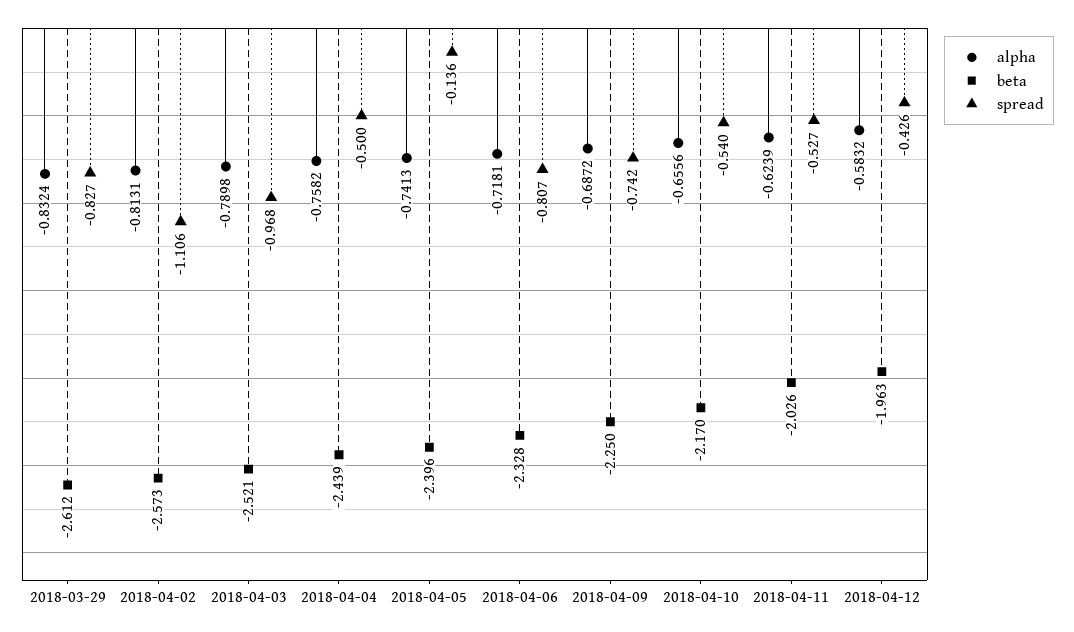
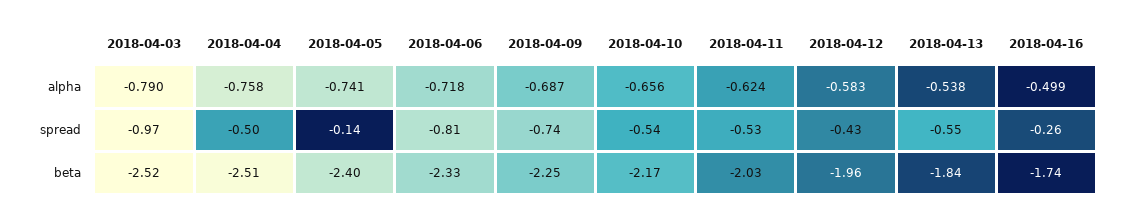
alpha, 2018-03-29: -0.8324 -> none
beta, 2018-03-29: -2.612 -> none
spread, 2018-03-29: -0.827 -> none
alpha, 2018-04-02: -0.8131 -> none
beta, 2018-04-02: -2.573 -> none
spread, 2018-04-02: -1.106 -> none
beta, 2018-04-04: -2.439 -> -2.51
alpha, 2018-04-13: none -> -0.538
alpha, 2018-04-16: none -> -0.499
spread, 2018-04-13: none -> -0.55
spread, 2018-04-16: none -> -0.26
beta, 2018-04-13: none -> -1.84
beta, 2018-04-16: none -> -1.74

